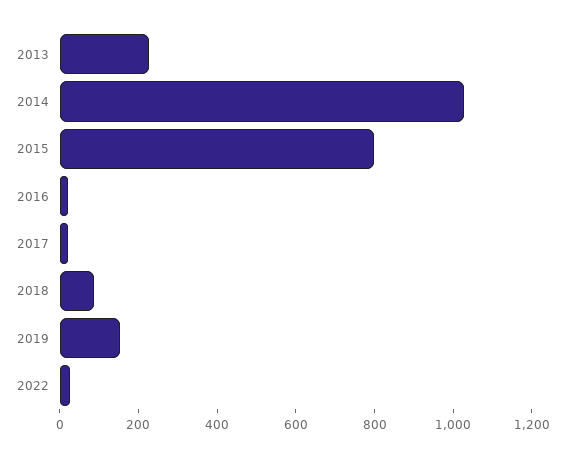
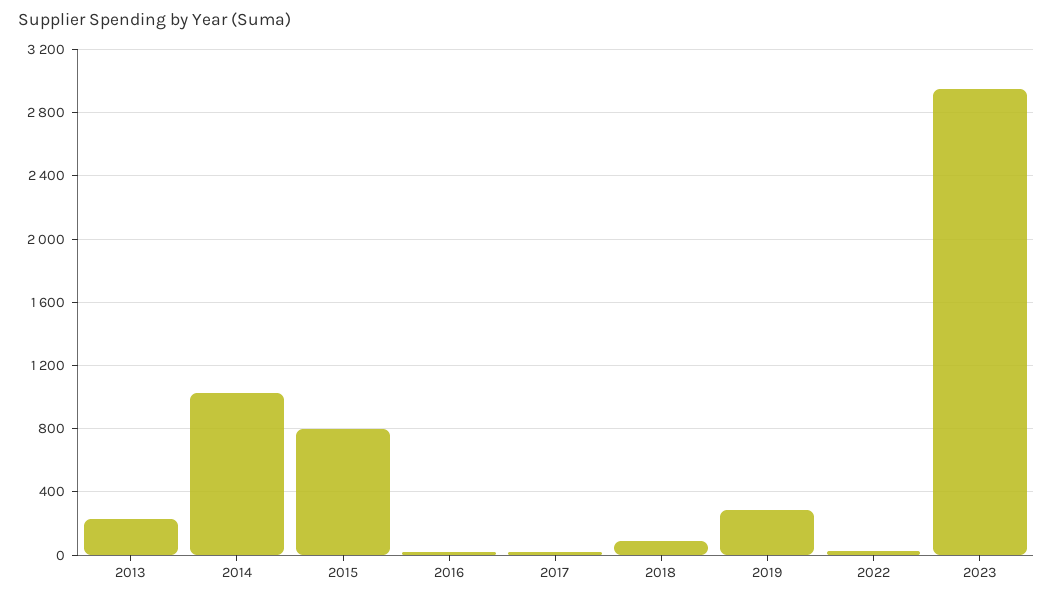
2019: 150 -> 300
2023: none -> 2950

